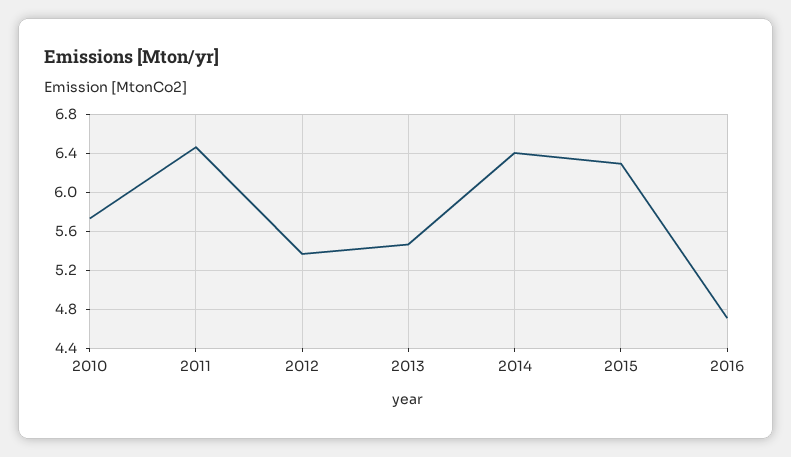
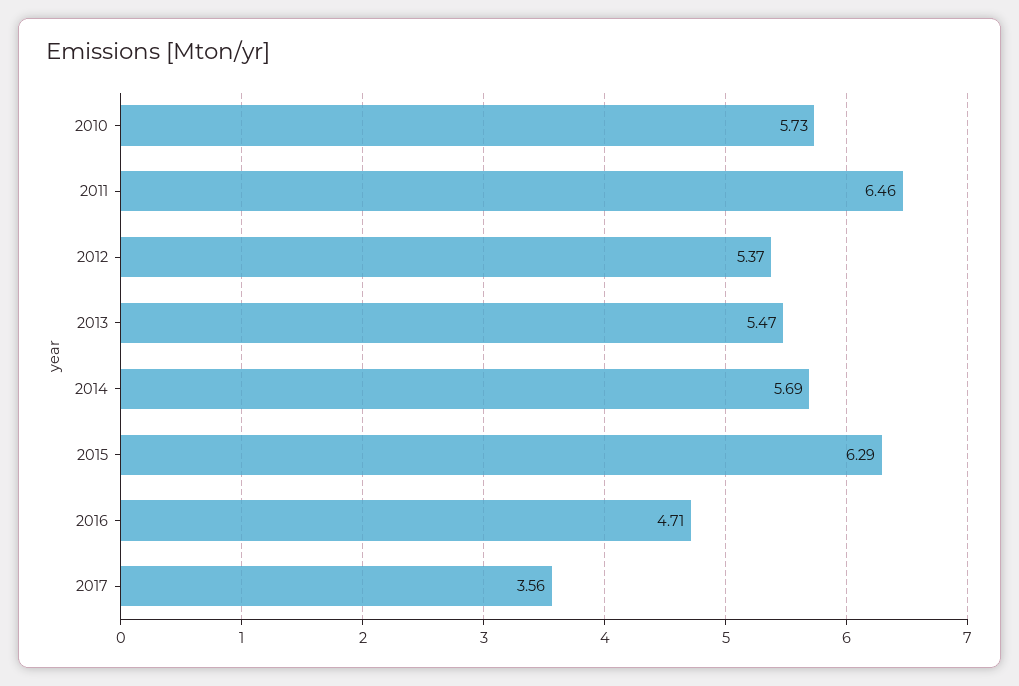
2014: 6.4 -> 5.69
2017: none -> 3.56

